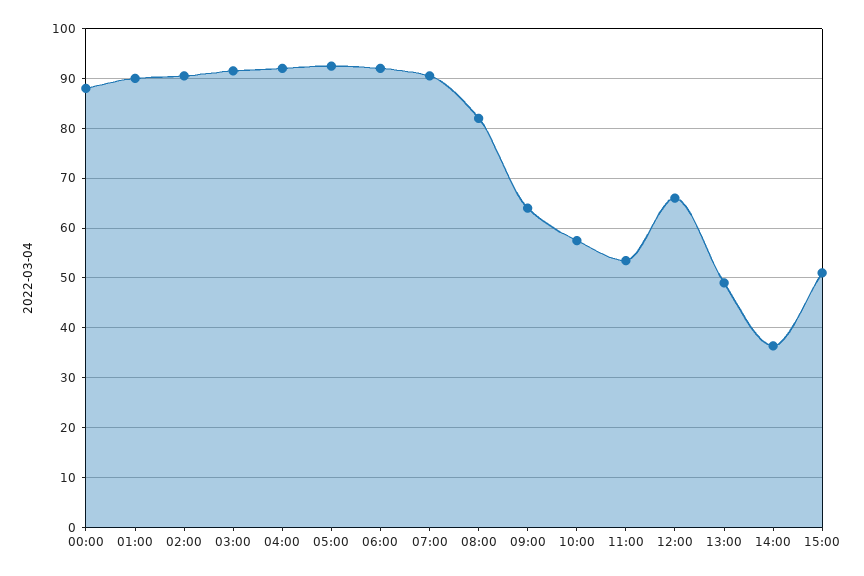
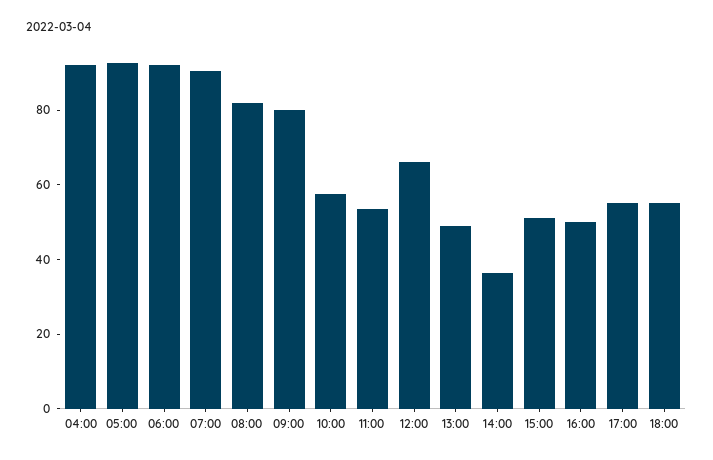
00:00: 88 -> none
01:00: 90 -> none
02:00: 90 -> none
03:00: 92 -> none
09:00: 64 -> 80
16:00: none -> 50
17:00: none -> 55
18:00: none -> 55

